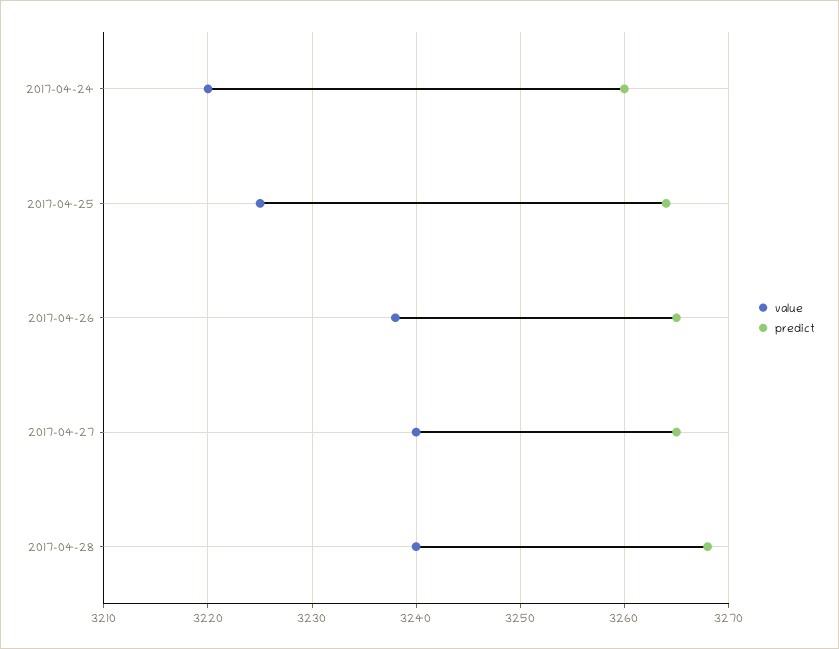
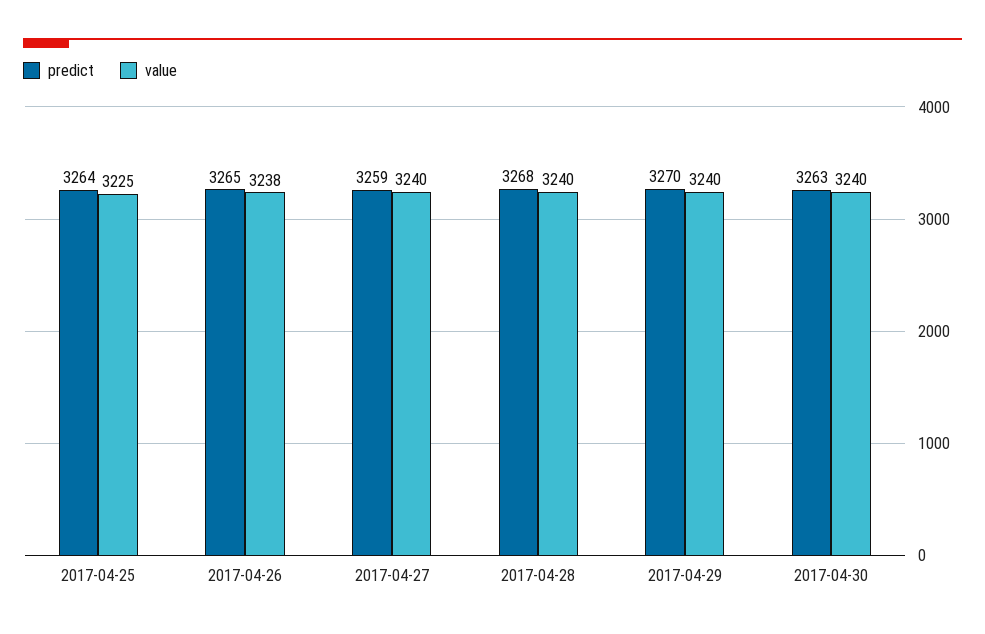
value, 2017-04-24: 3220 -> none
predict, 2017-04-24: 3260 -> none
predict, 2017-04-27: 3265 -> 3259
predict, 2017-04-29: none -> 3270
value, 2017-04-29: none -> 3240
predict, 2017-04-30: none -> 3263
value, 2017-04-30: none -> 3240

